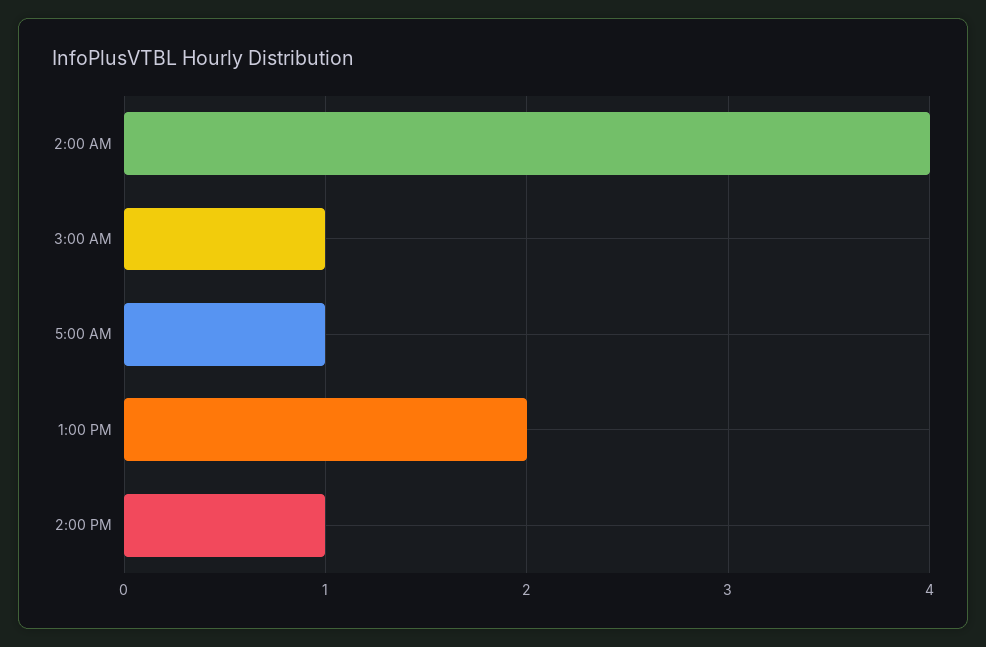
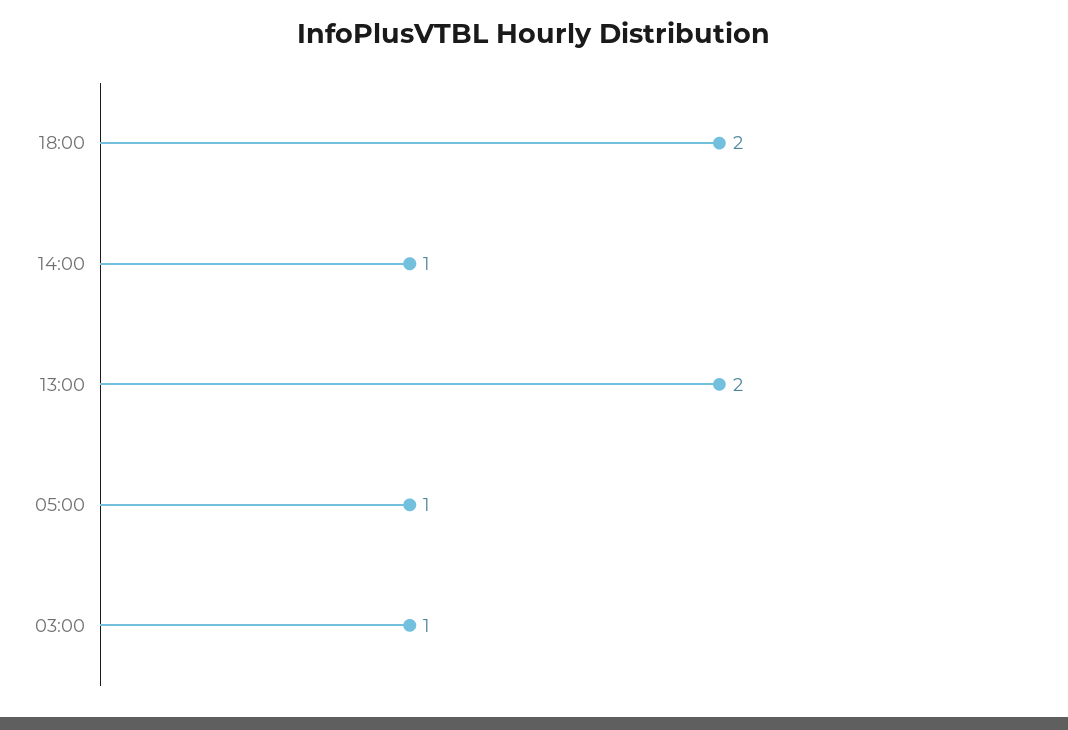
2:00 AM: 4 -> none
18:00: none -> 2

